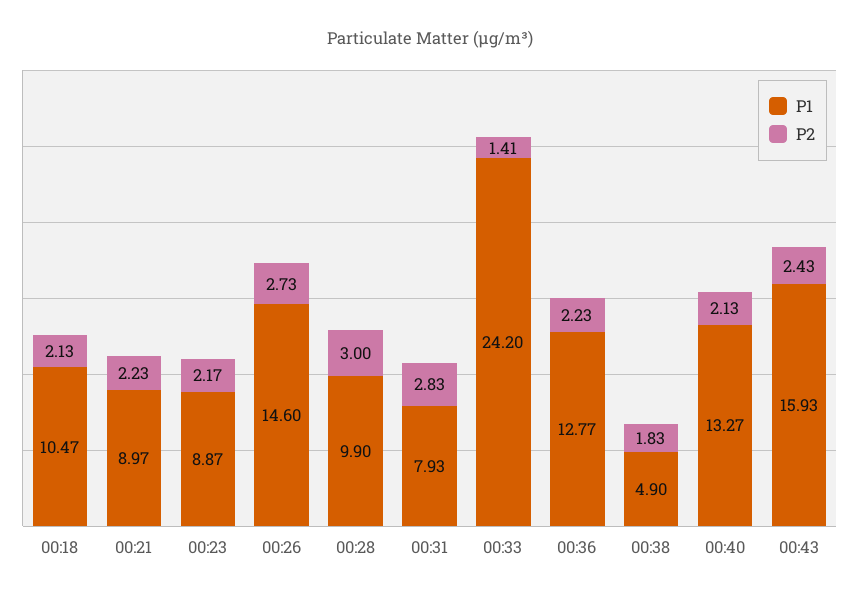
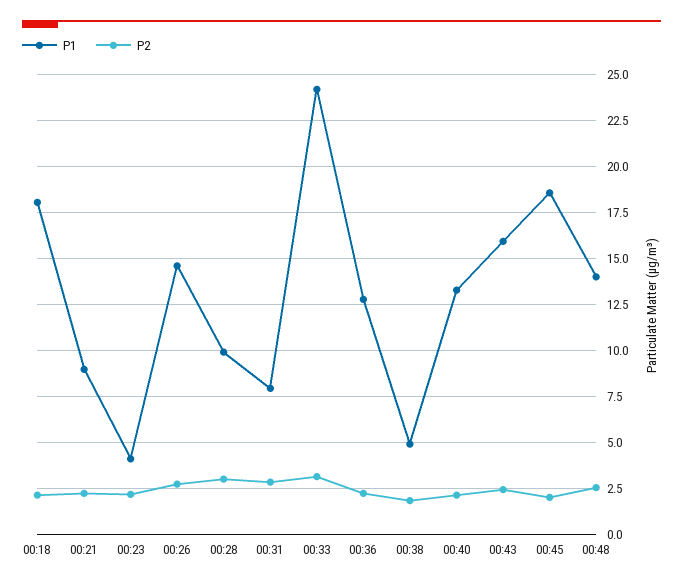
P1, 00:18: 10.47 -> 18
P1, 00:23: 8.87 -> 4
P2, 00:33: 1.41 -> 3
P1, 00:45: none -> 18.5
P2, 00:45: none -> 2
P1, 00:48: none -> 14
P2, 00:48: none -> 2.5

